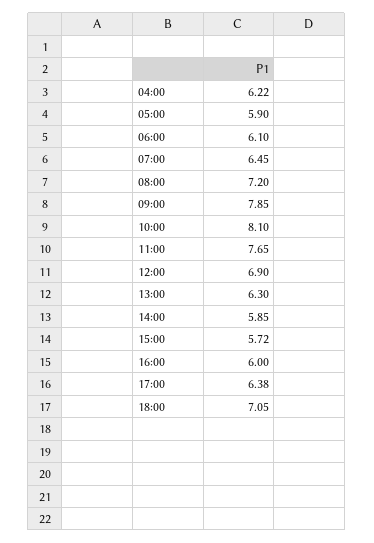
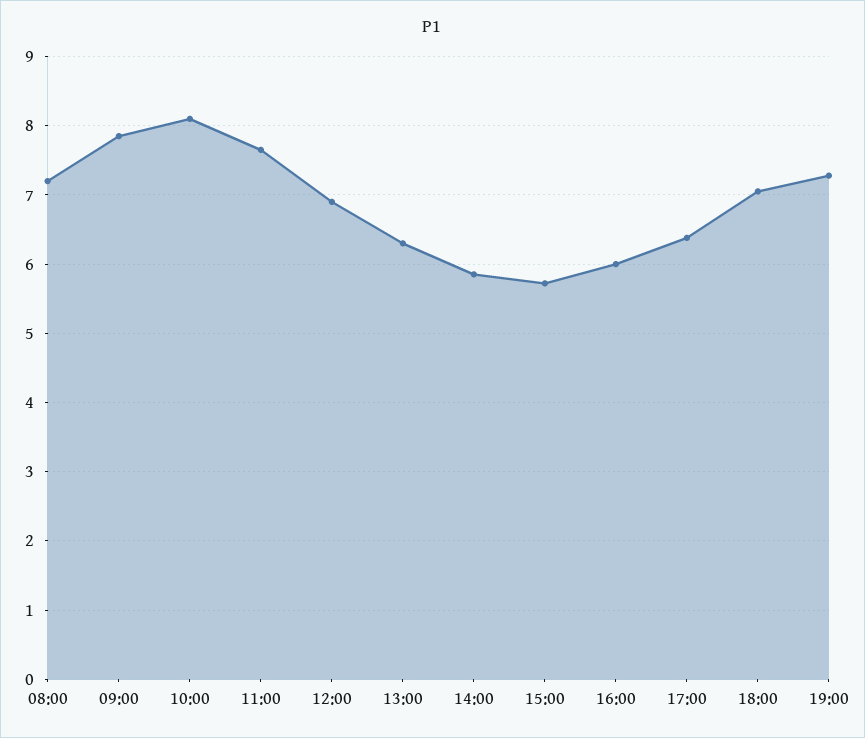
04:00: 6.22 -> none
05:00: 5.9 -> none
06:00: 6.1 -> none
07:00: 6.45 -> none
19:00: none -> 7.3

